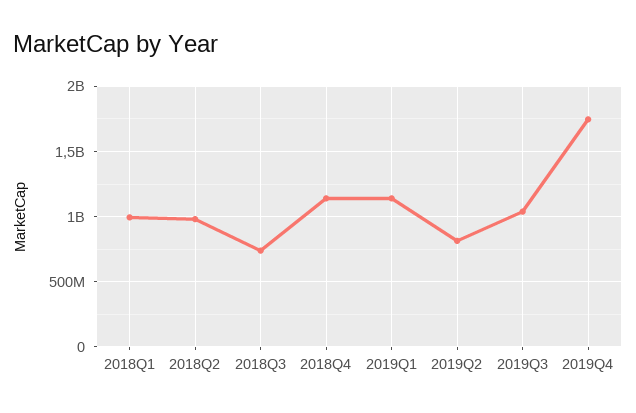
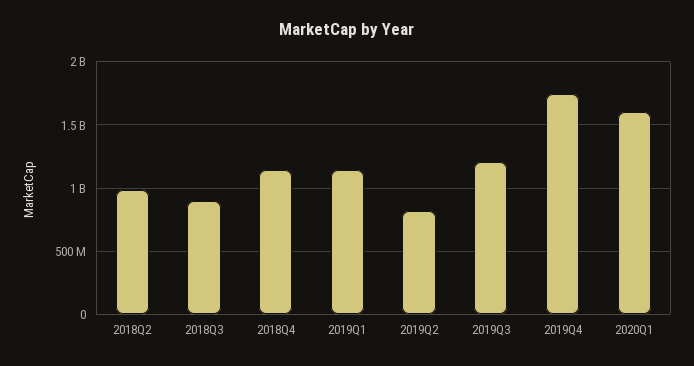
2018Q1: 1000000000 -> none
2018Q3: 750000000 -> 900000000
2019Q3: 1050000000 -> 1200000000
2020Q1: none -> 1600000000

